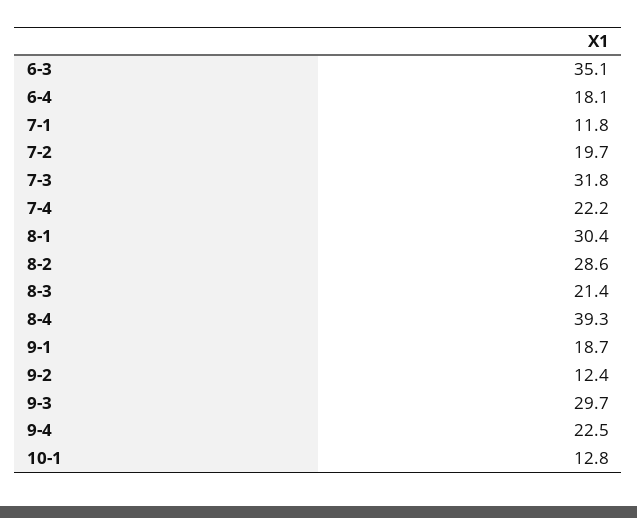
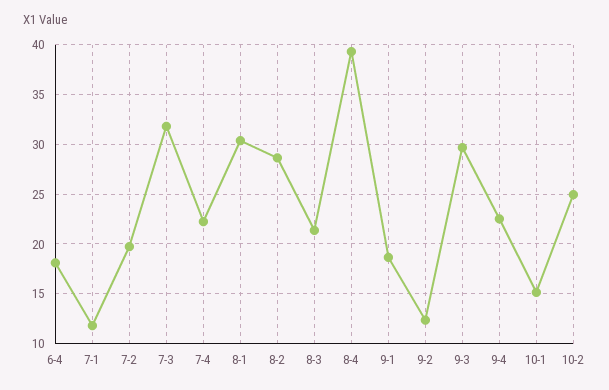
6-3: 35.1 -> none
10-1: 12.8 -> 15
10-2: none -> 25

